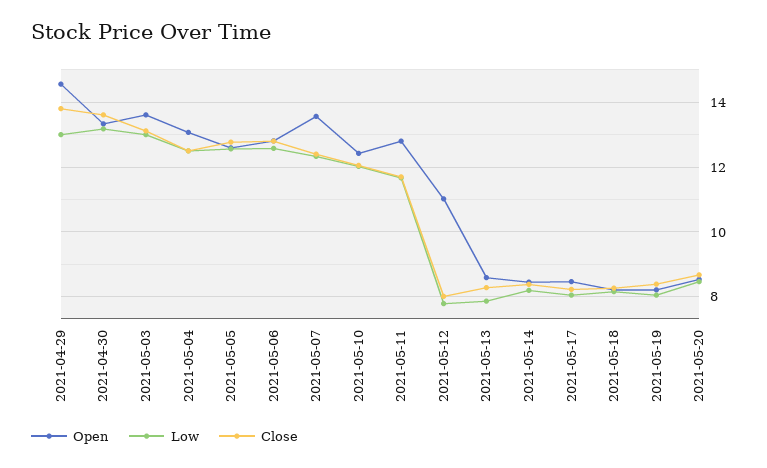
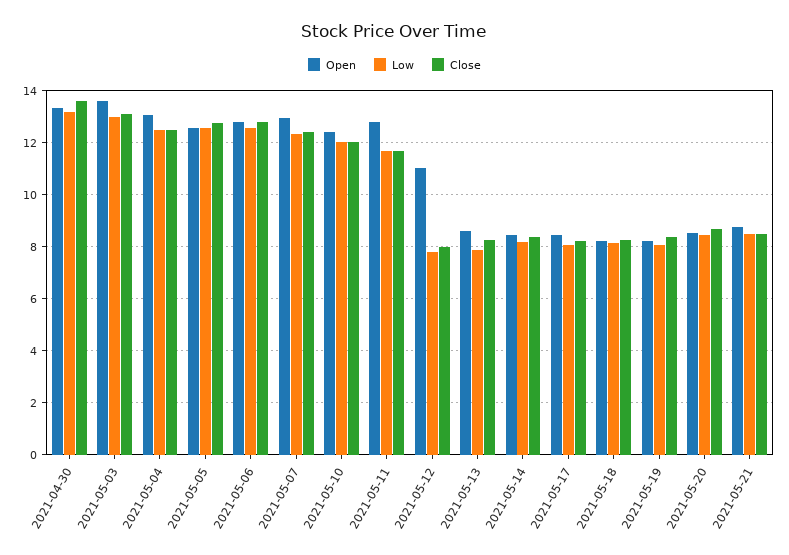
Open, 2021-04-29: 14.6 -> none
Low, 2021-04-29: 13 -> none
Close, 2021-04-29: 13.8 -> none
Open, 2021-05-07: 13.6 -> 13
Open, 2021-05-21: none -> 8.75
Low, 2021-05-21: none -> 8.5
Close, 2021-05-21: none -> 8.5

